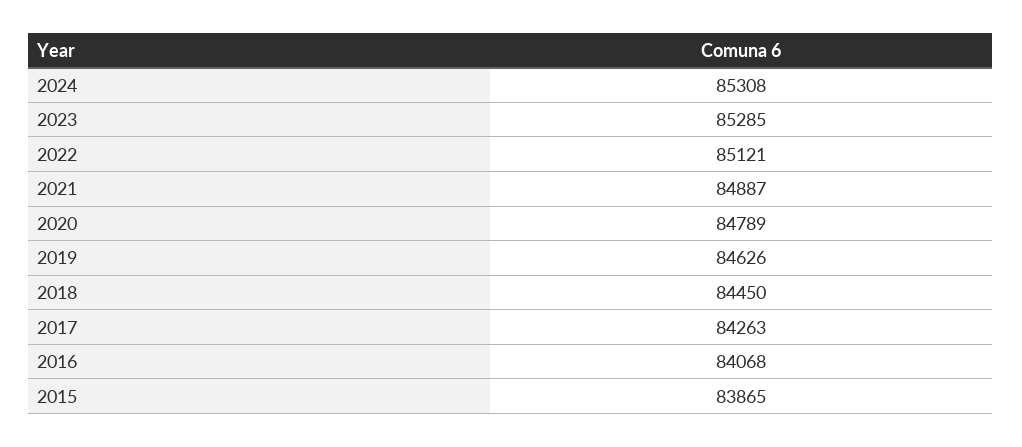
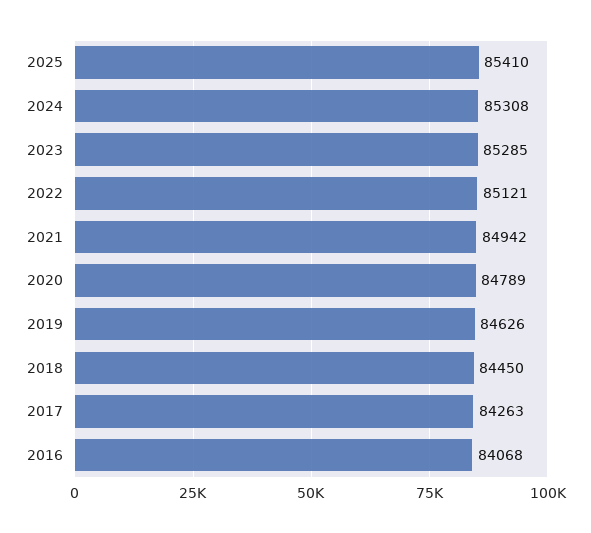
2021: 84887 -> 84942
2015: 83865 -> none
2025: none -> 85410

